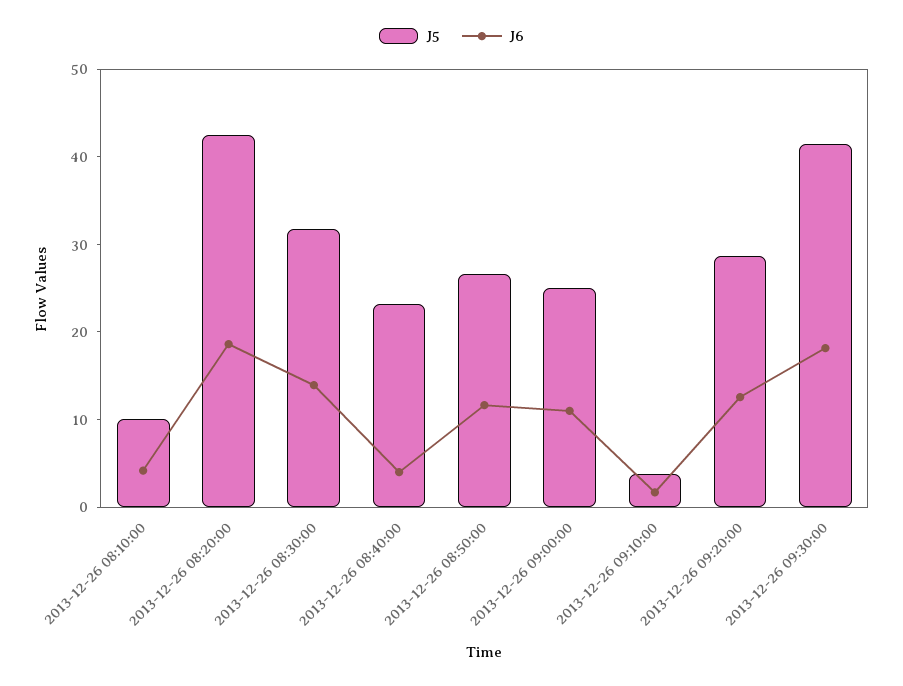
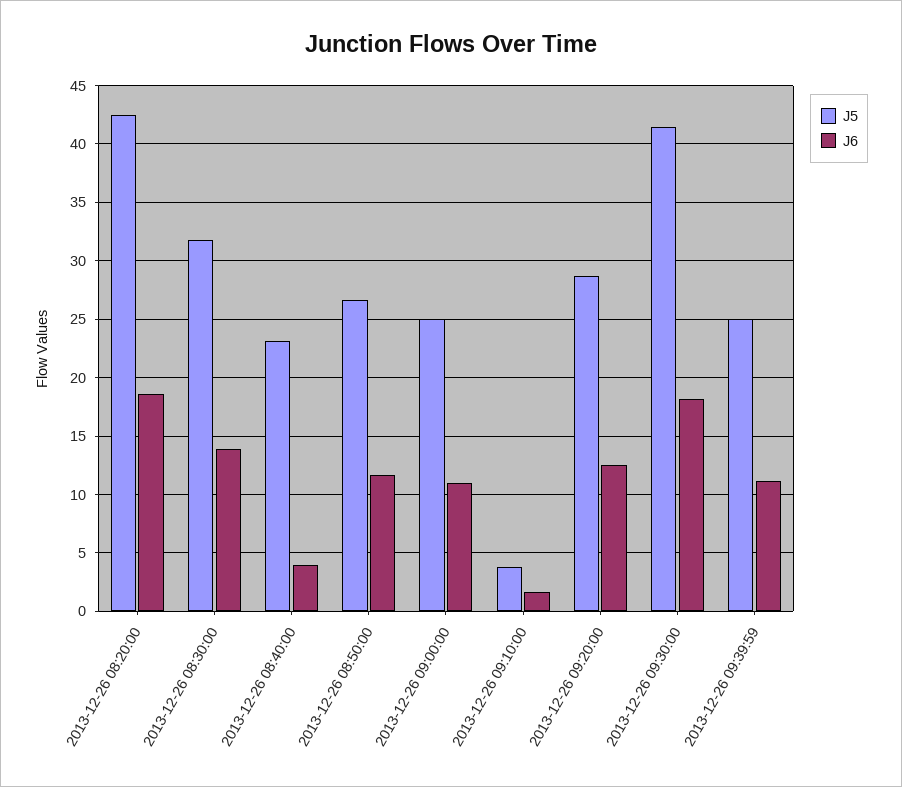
J5, 2013-12-26 08:10:00: 10 -> none
J6, 2013-12-26 08:10:00: 4 -> none
J5, 2013-12-26 09:39:59: none -> 25
J6, 2013-12-26 09:39:59: none -> 11

